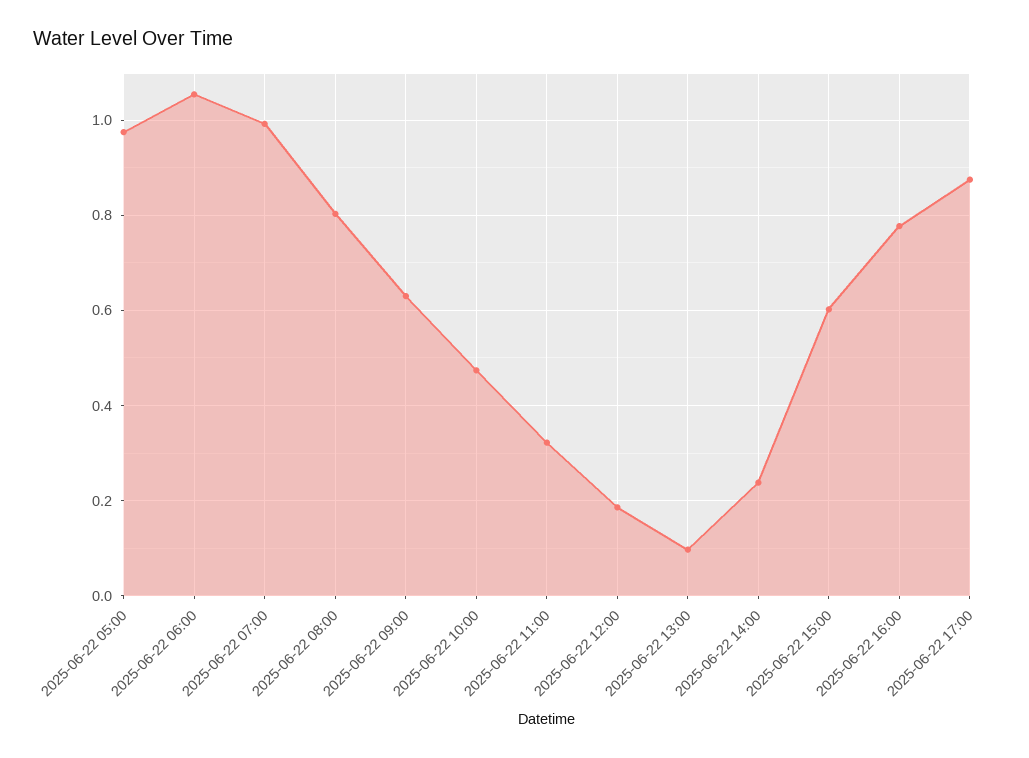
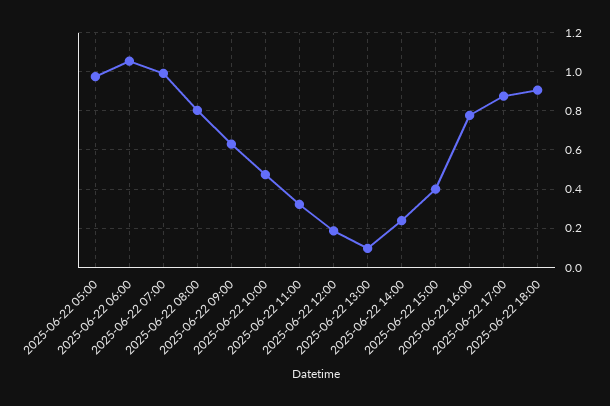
2025-06-22 15:00: 0.6 -> 0.4
2025-06-22 18:00: none -> 0.9

